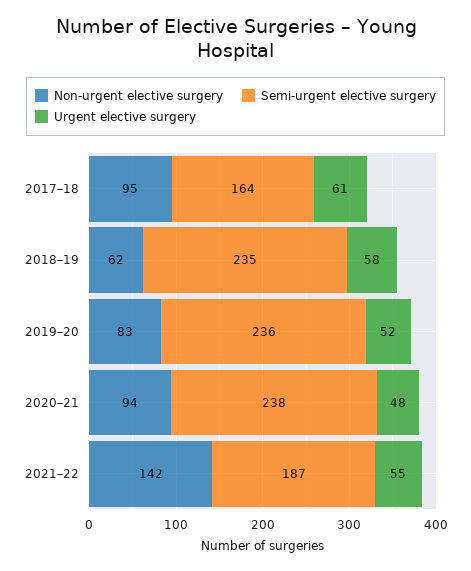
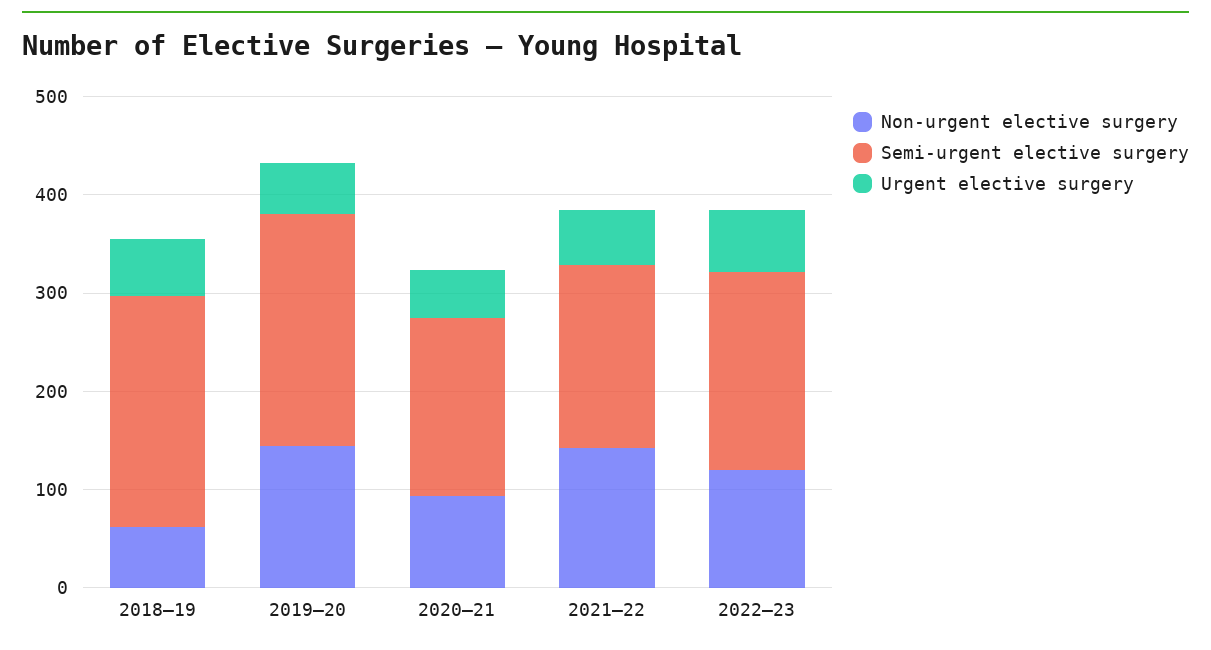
Non-urgent elective surgery, 2017–18: 95 -> none
Semi-urgent elective surgery, 2017–18: 164 -> none
Urgent elective surgery, 2017–18: 61 -> none
Non-urgent elective surgery, 2019–20: 83 -> 140
Semi-urgent elective surgery, 2020–21: 238 -> 180
Non-urgent elective surgery, 2022–23: none -> 120
Semi-urgent elective surgery, 2022–23: none -> 200
Urgent elective surgery, 2022–23: none -> 60

